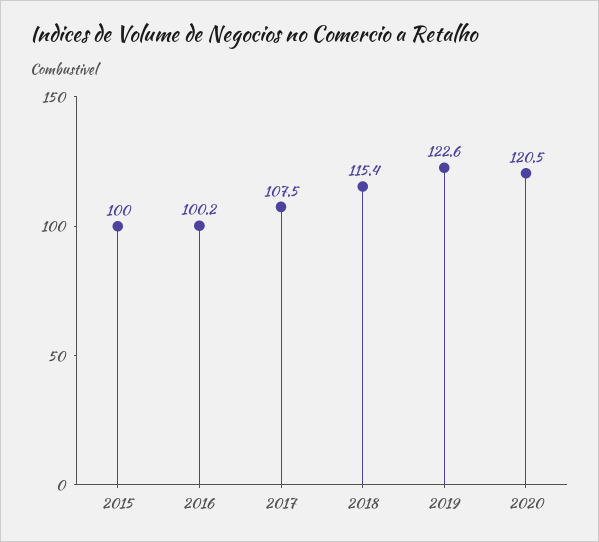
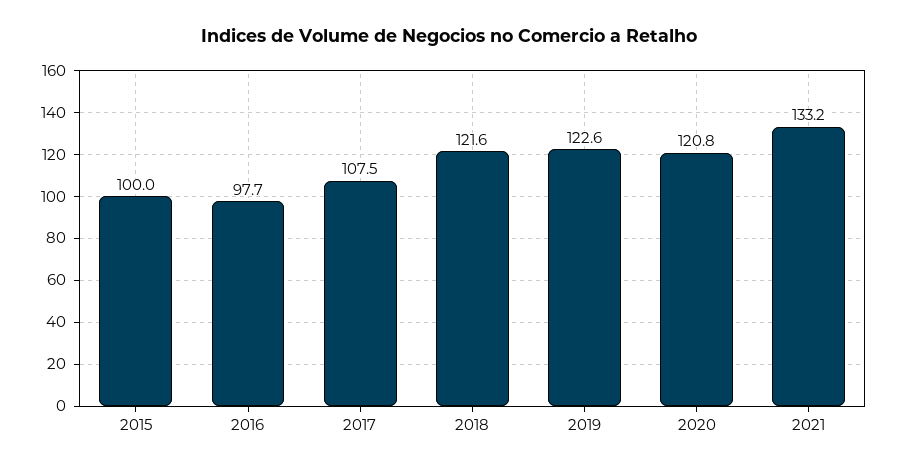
2016: 100.2 -> 97.7
2018: 115.4 -> 121.6
2020: 120.5 -> 120.8
2021: none -> 133.2

